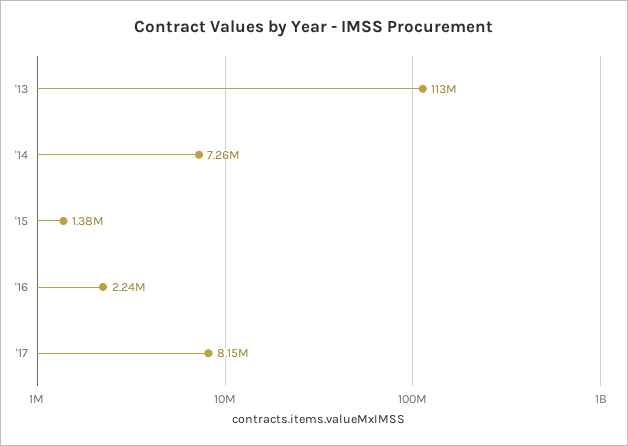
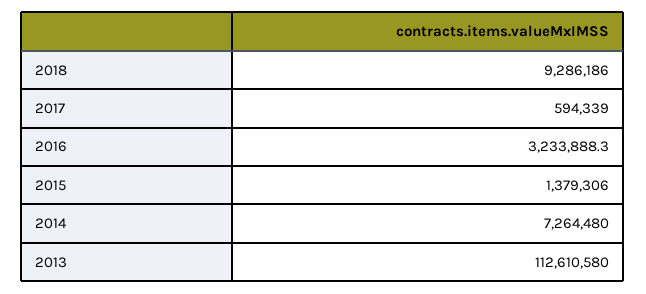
'16: 2240000 -> 3233888.3
'17: 8150000 -> 594339
2018: none -> 9286186

